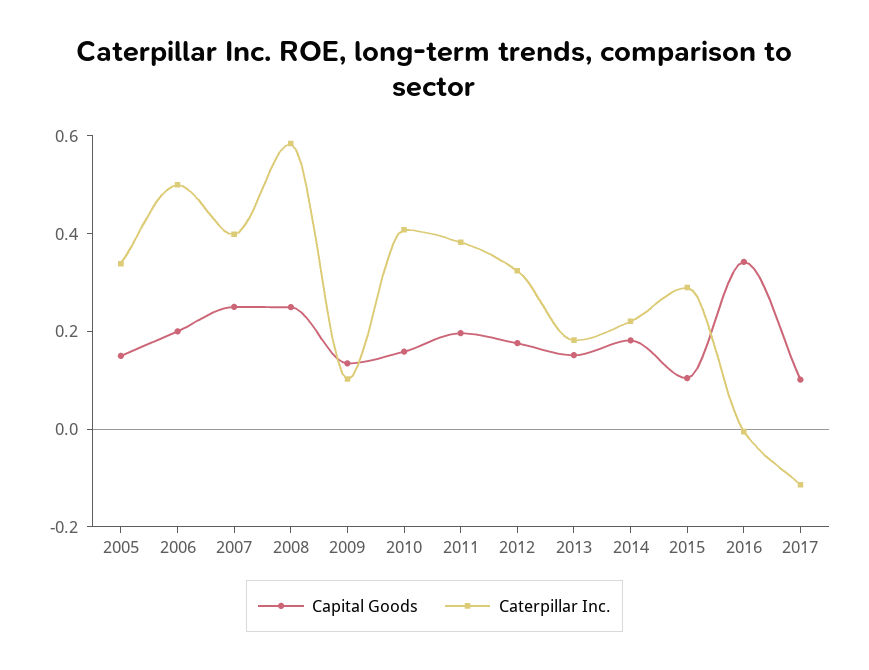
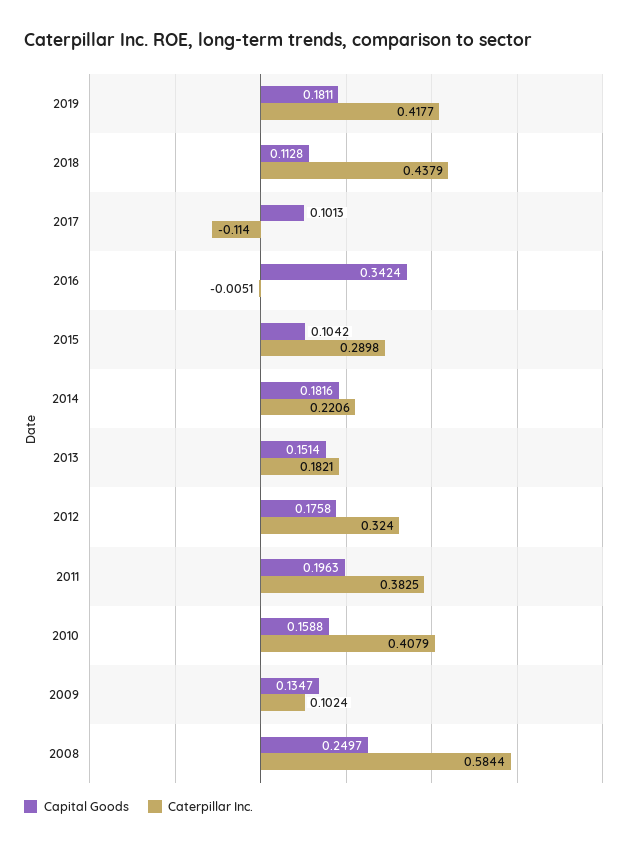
Capital Goods, 2005: 0.15 -> none
Caterpillar Inc., 2005: 0.35 -> none
Capital Goods, 2006: 0.2 -> none
Caterpillar Inc., 2006: 0.5 -> none
Capital Goods, 2007: 0.25 -> none
Caterpillar Inc., 2007: 0.4 -> none
Capital Goods, 2019: none -> 0.1811
Caterpillar Inc., 2019: none -> 0.4177
Capital Goods, 2018: none -> 0.1128
Caterpillar Inc., 2018: none -> 0.4379

